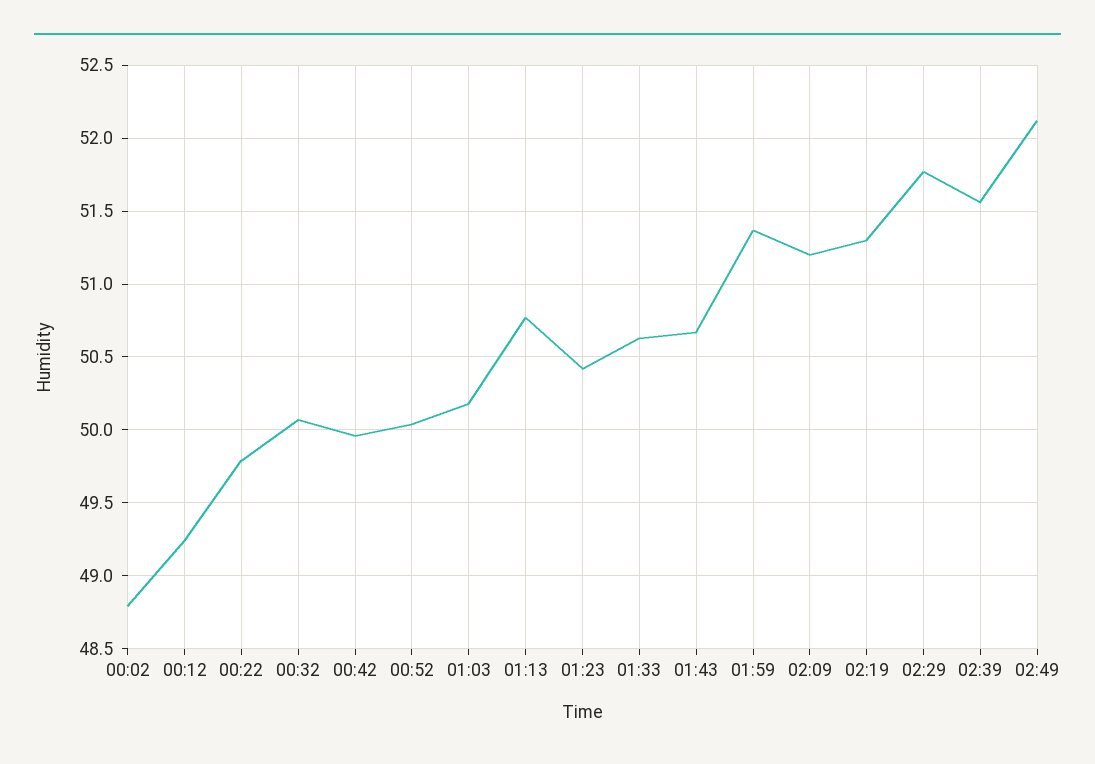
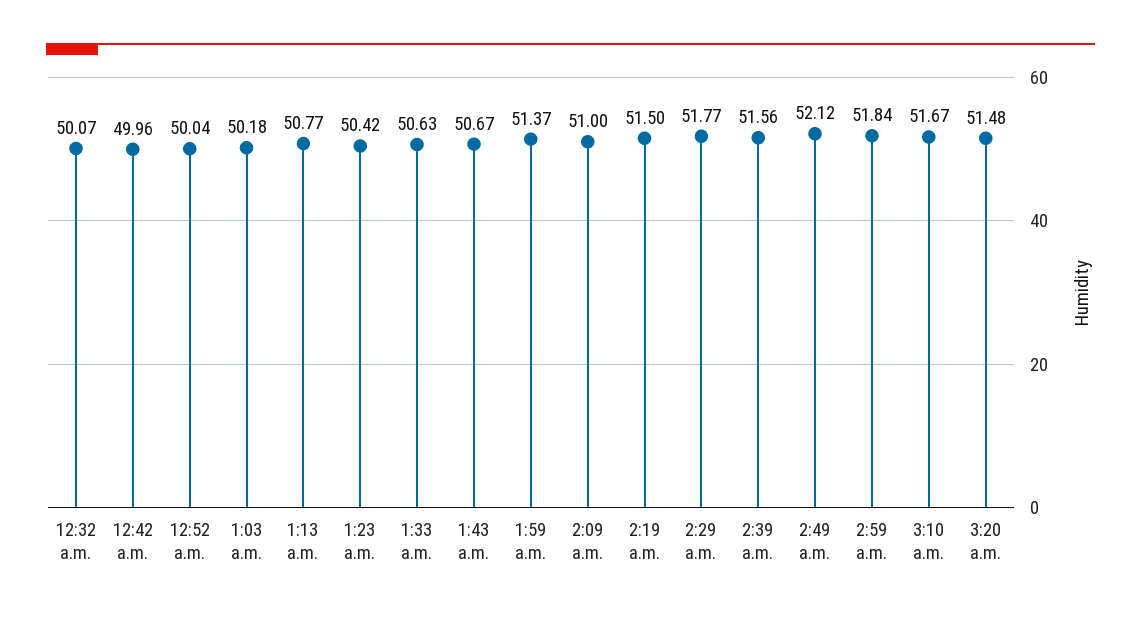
00:02: 48.8 -> none
00:12: 49.25 -> none
00:22: 49.8 -> none
02:09: 51.2 -> 51
02:19: 51.3 -> 51.5
2:59 a.m.: none -> 51.84
3:10 a.m.: none -> 51.67
3:20 a.m.: none -> 51.48

